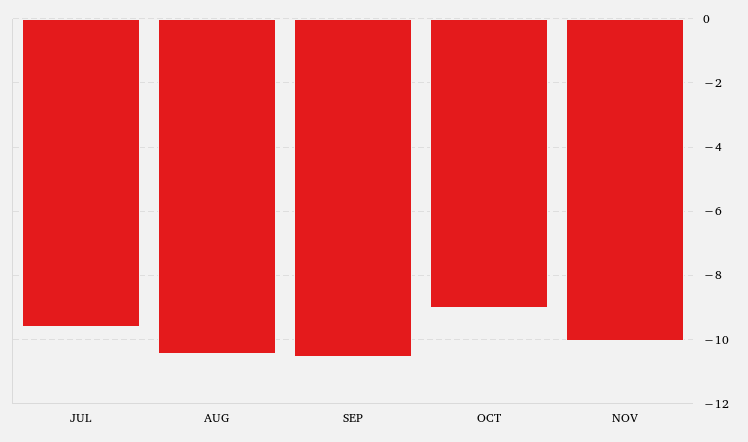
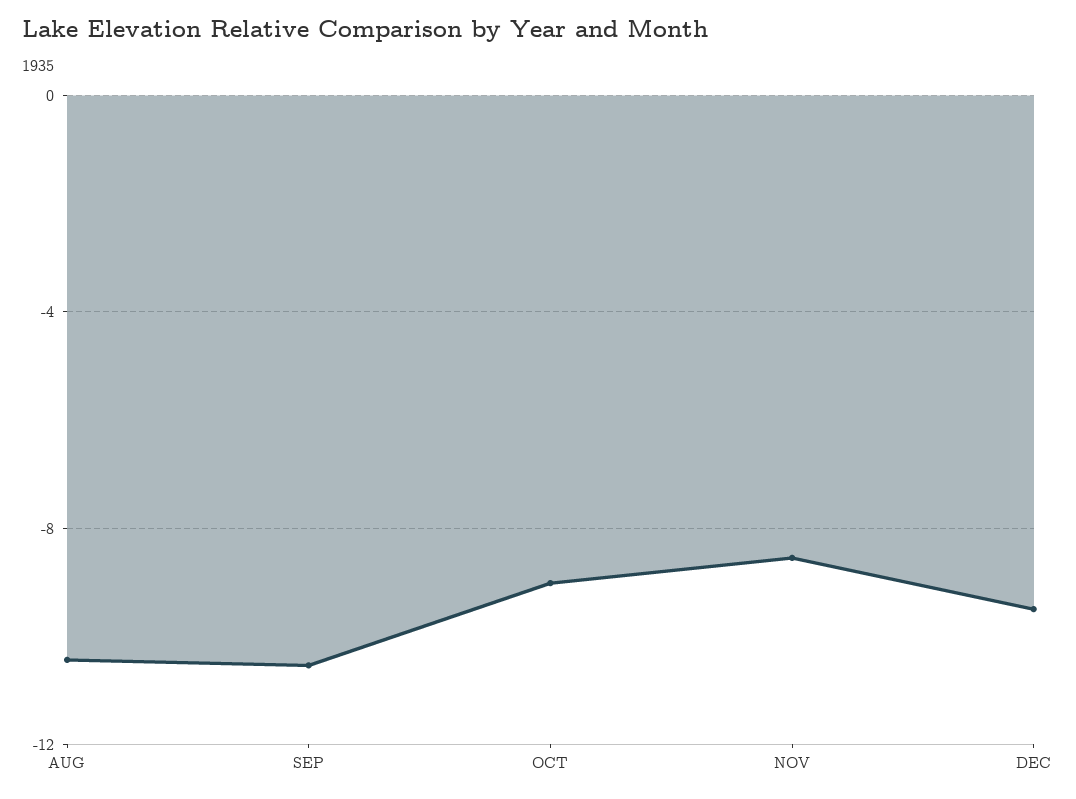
JUL: -9.6 -> none
NOV: -10 -> -8.5
DEC: none -> -9.5

